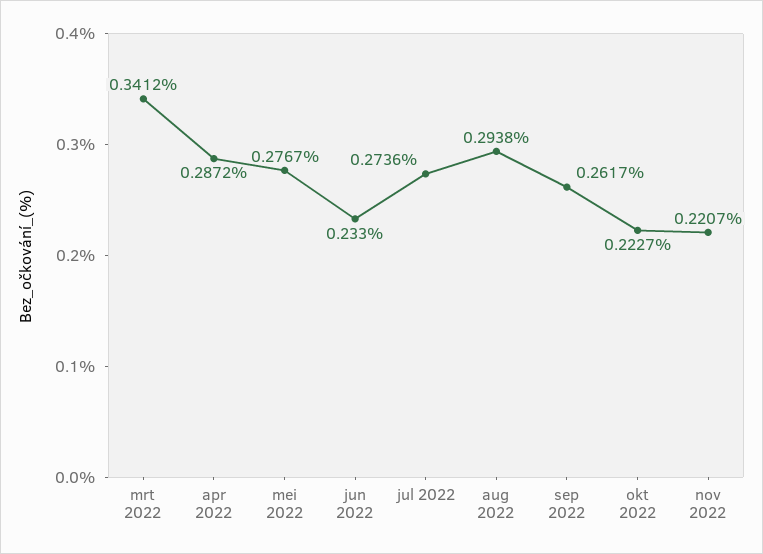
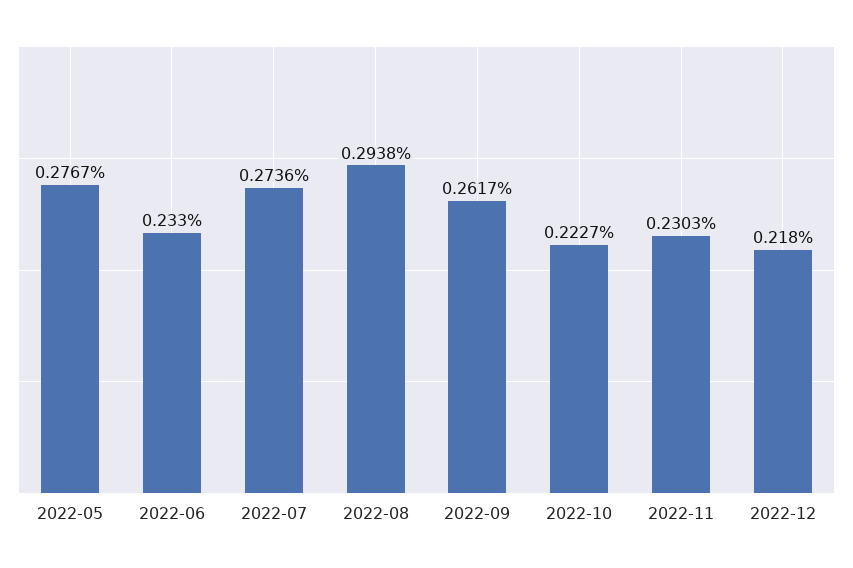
mrt 2022: 0.3412 -> none
apr 2022: 0.2872 -> none
nov 2022: 0.2207 -> 0.2303
2022-12: none -> 0.218

